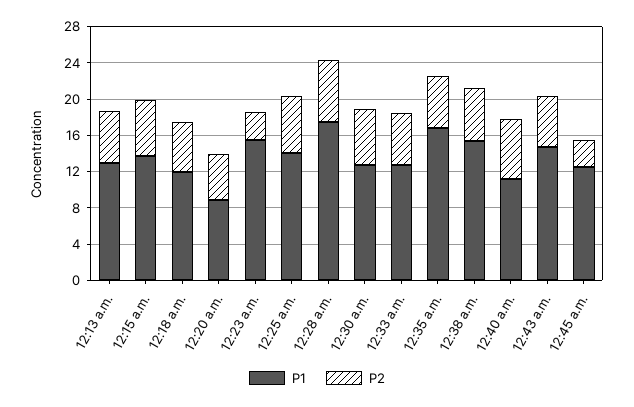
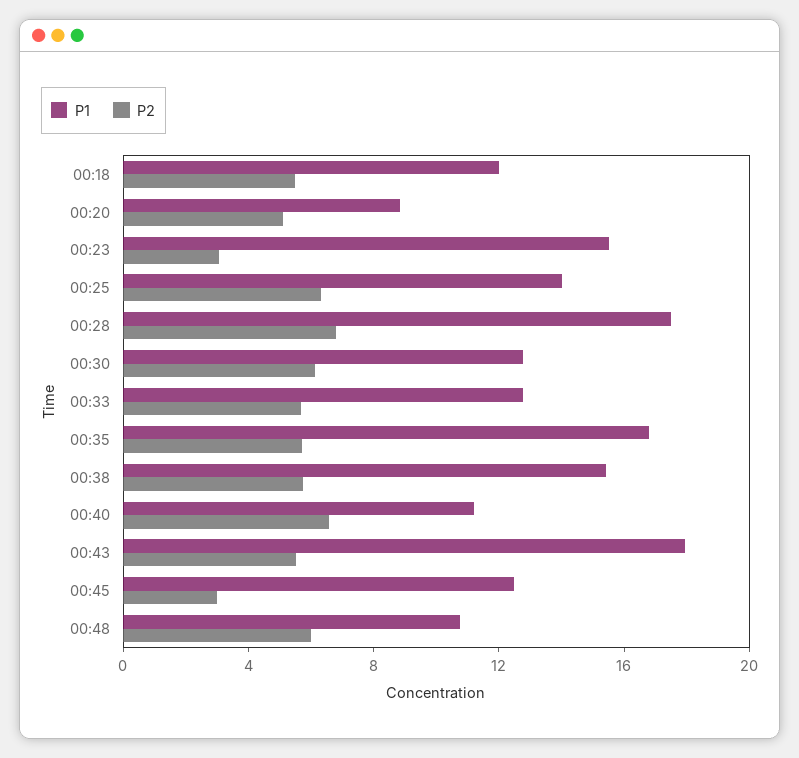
P1, 12:13 a.m.: 13 -> none
P2, 12:13 a.m.: 6 -> none
P1, 12:15 a.m.: 14 -> none
P2, 12:15 a.m.: 6 -> none
P1, 12:43 a.m.: 15 -> 18
P1, 00:48: none -> 11
P2, 00:48: none -> 6

